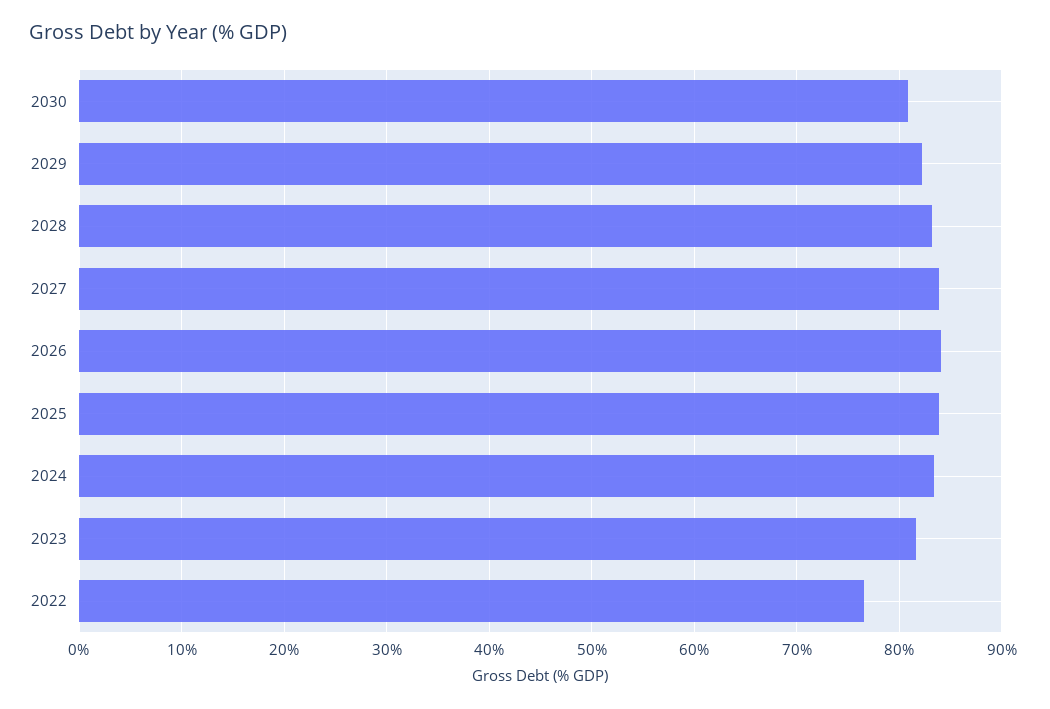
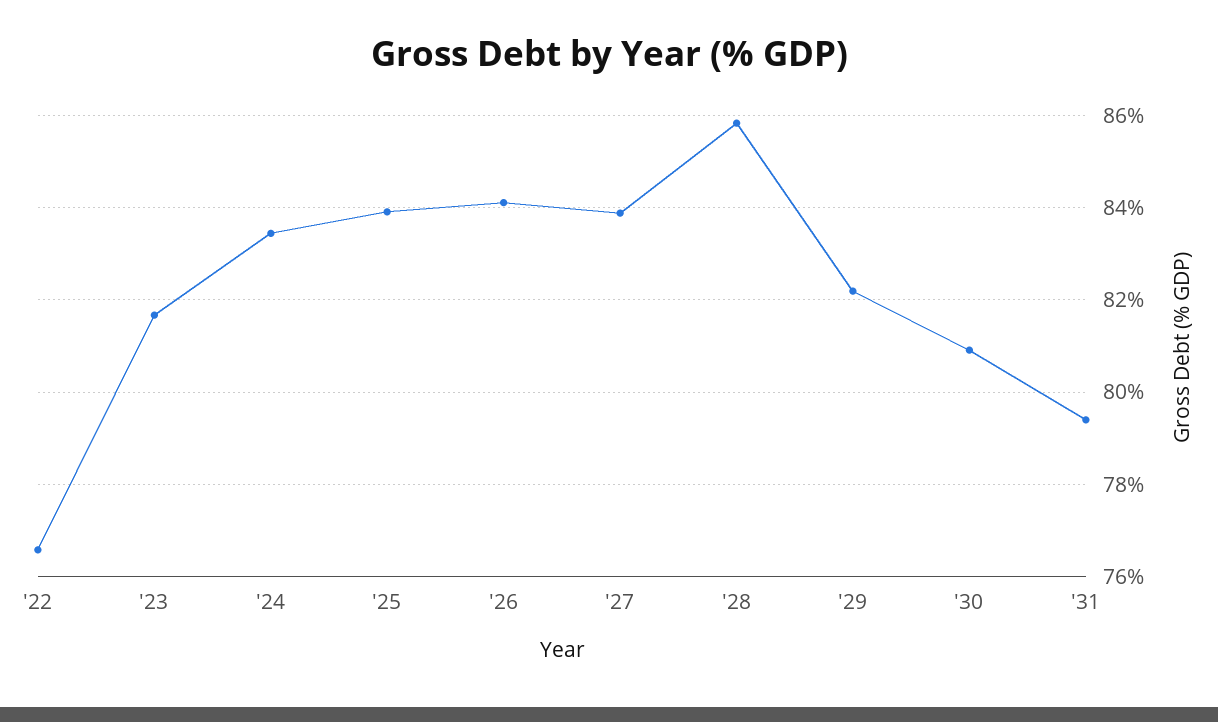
2028: 83 -> 85.8
'31: none -> 79.4

